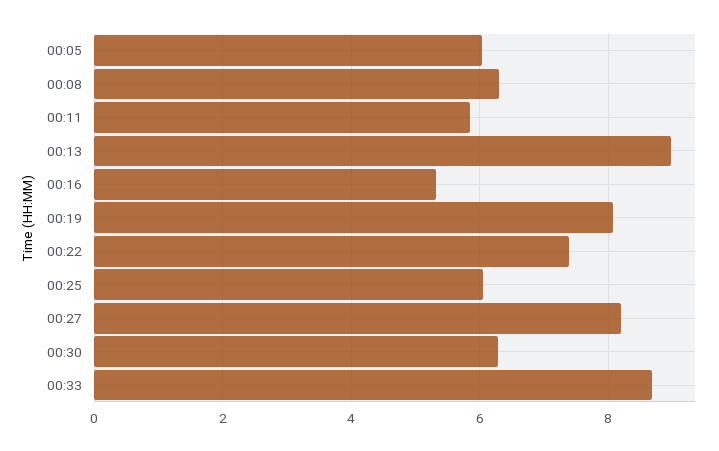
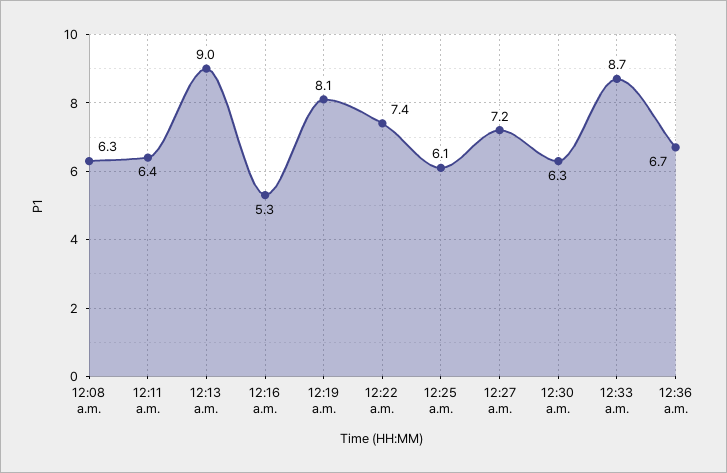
00:05: 6 -> none
00:11: 5.8 -> 6.4
00:27: 8.2 -> 7.2
12:36 a.m.: none -> 6.7

